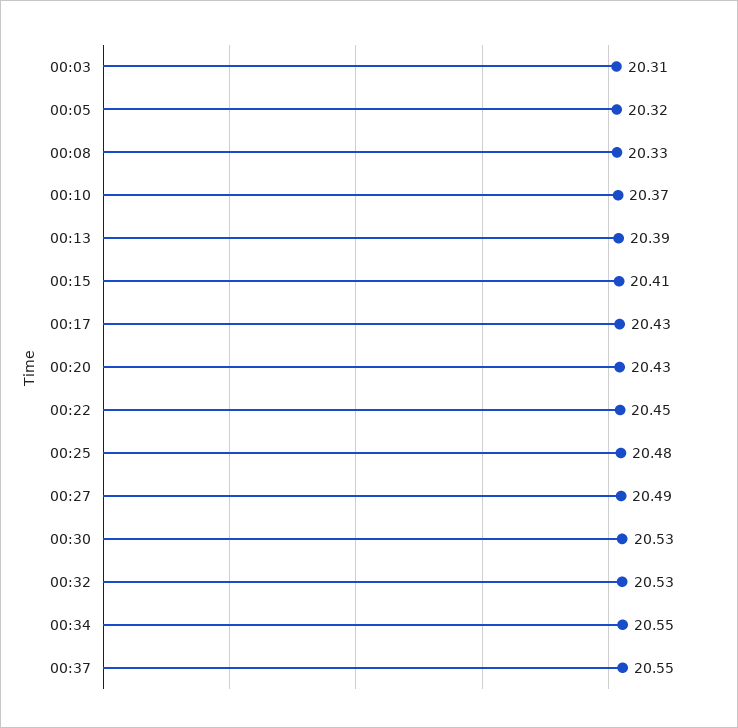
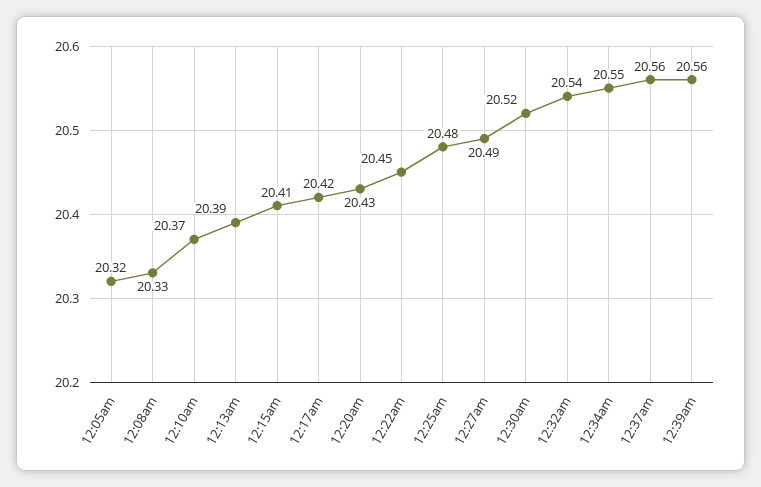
00:03: 20.31 -> none
00:17: 20.43 -> 20.42
00:30: 20.53 -> 20.52
00:32: 20.53 -> 20.54
00:37: 20.55 -> 20.56
12:39am: none -> 20.56

